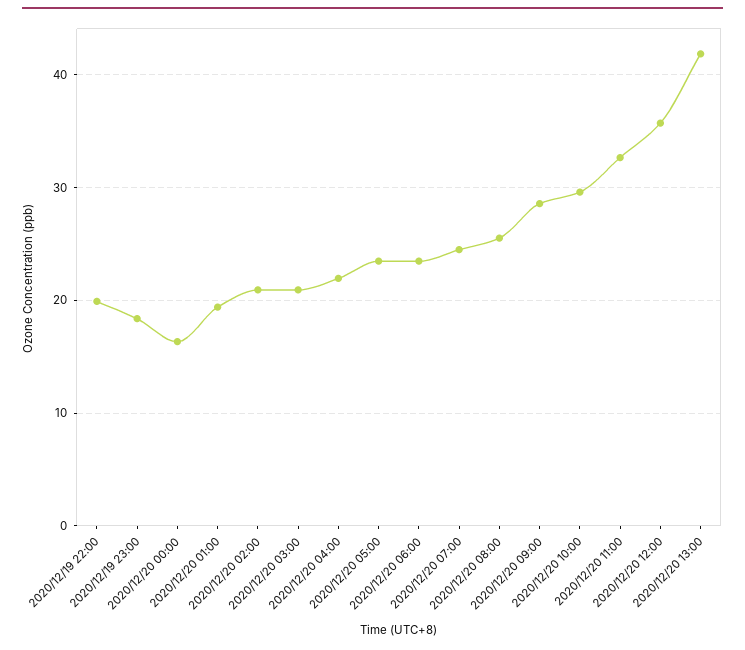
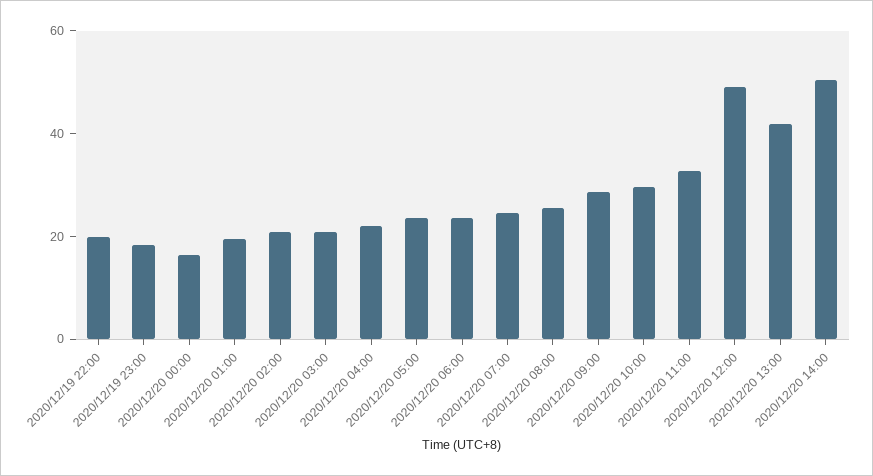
2020/12/20 12:00: 36 -> 50
2020/12/20 14:00: none -> 50

